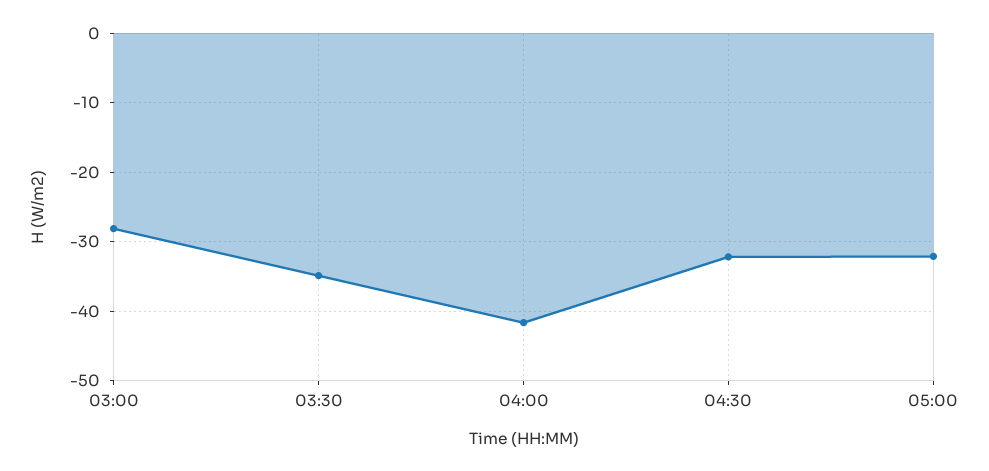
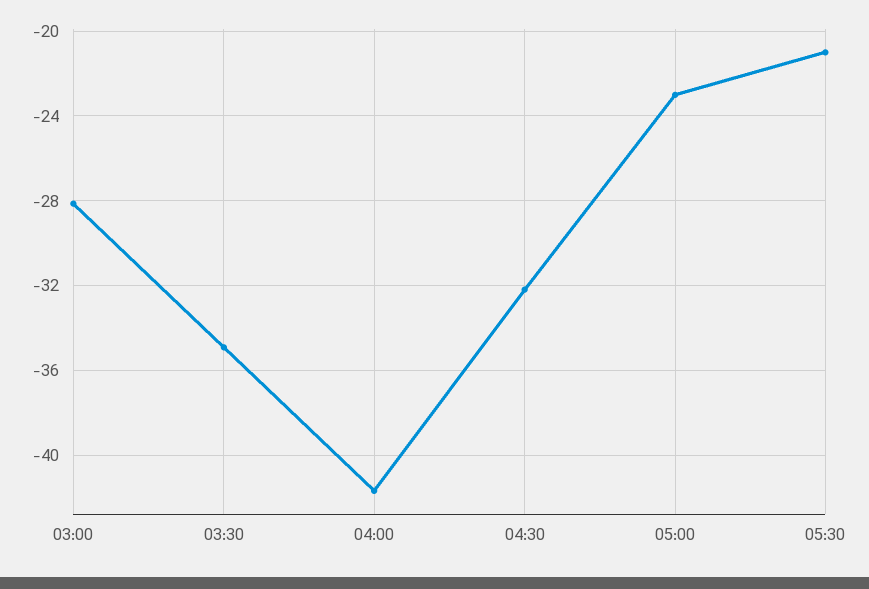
05:00: -32 -> -23
05:30: none -> -21

